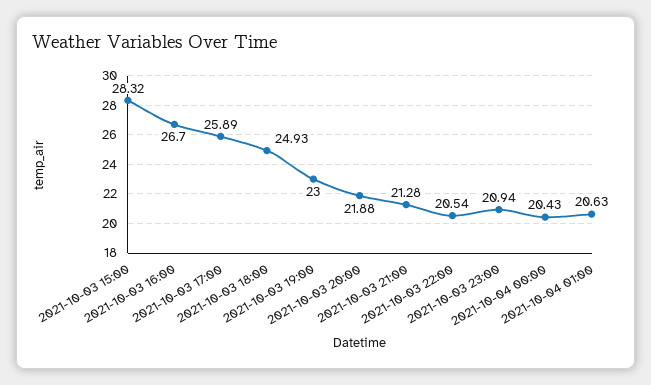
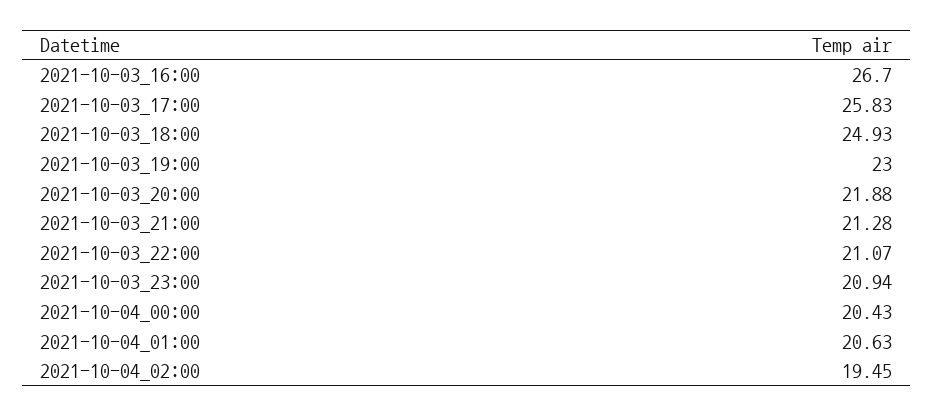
2021-10-03 15:00: 28.32 -> none
2021-10-03 17:00: 25.89 -> 25.83
2021-10-03 22:00: 20.54 -> 21.07
2021-10-04_02:00: none -> 19.45

